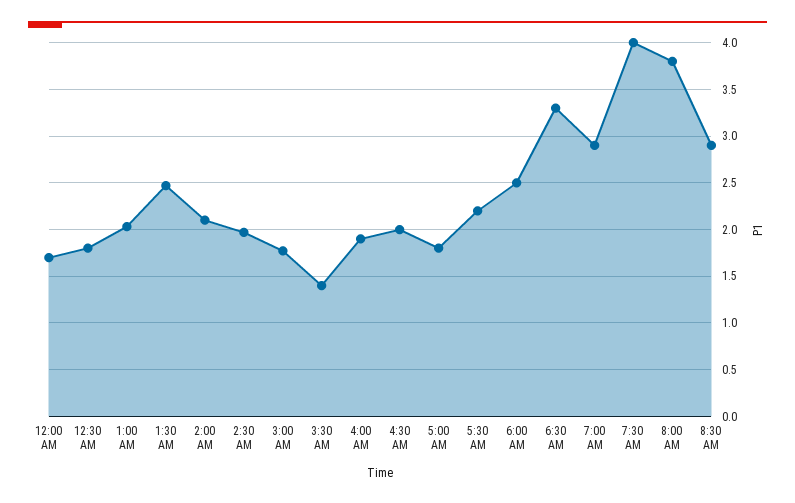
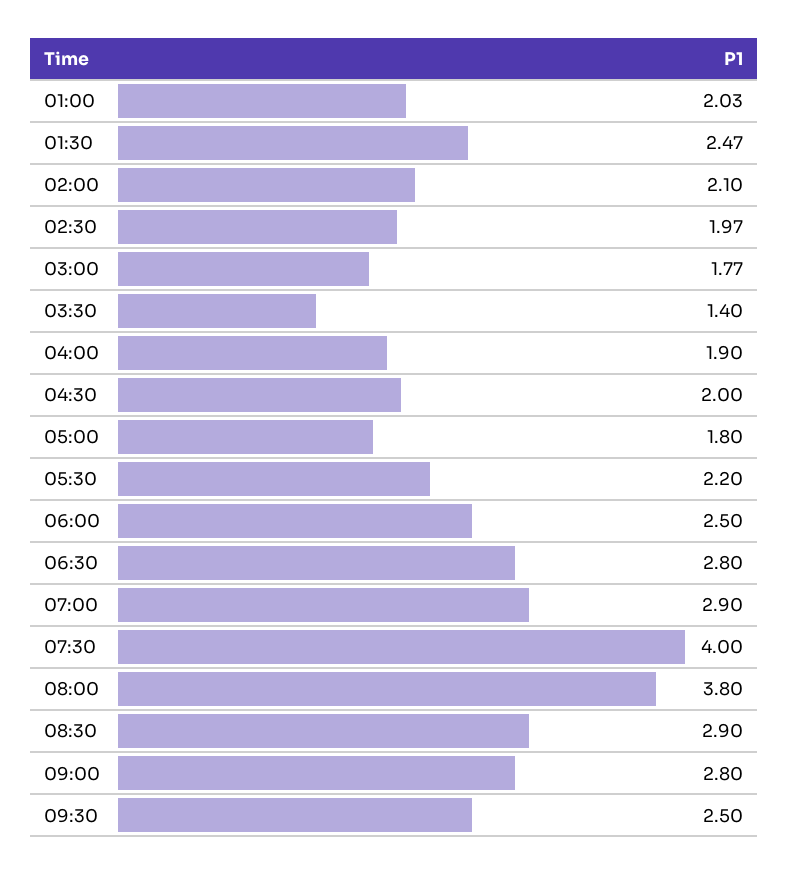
12:00 AM: 1.7 -> none
12:30 AM: 1.8 -> none
6:30 AM: 3.3 -> 2.8
09:00: none -> 2.8
09:30: none -> 2.5

